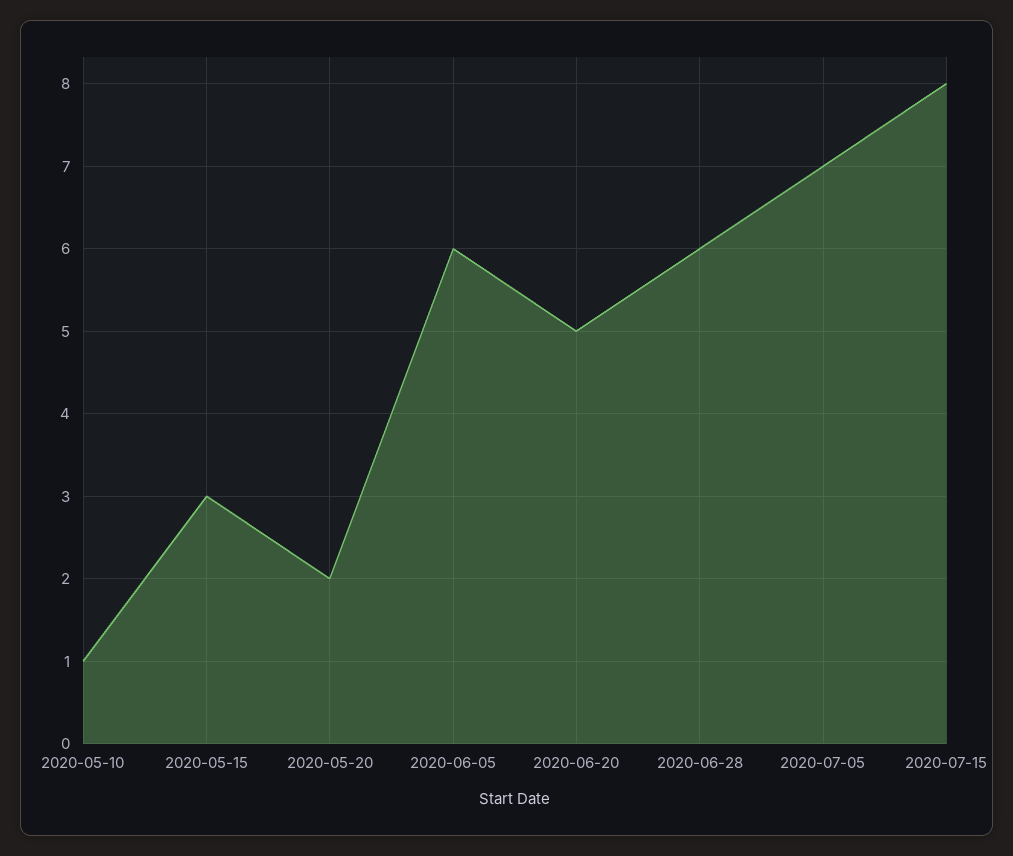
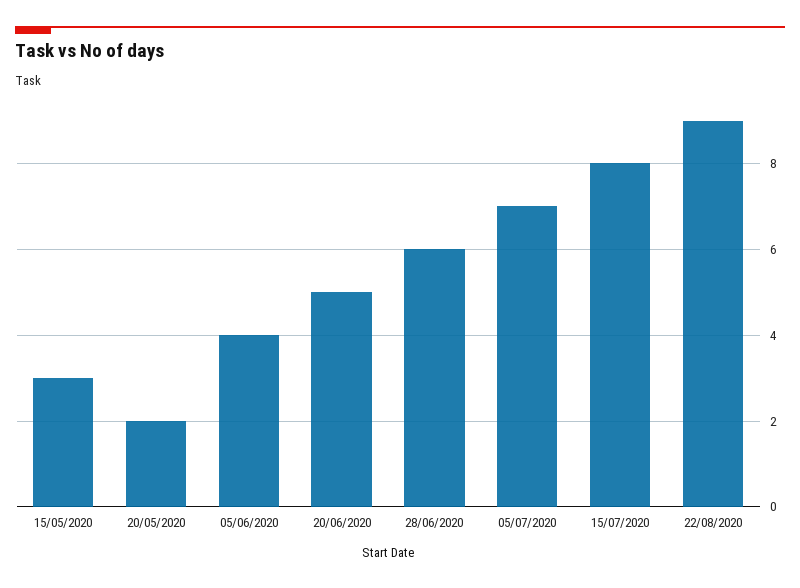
2020-05-10: 1 -> none
2020-06-05: 6 -> 4
22/08/2020: none -> 9

